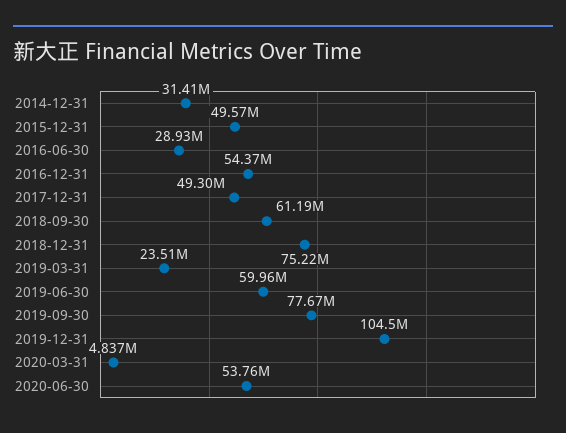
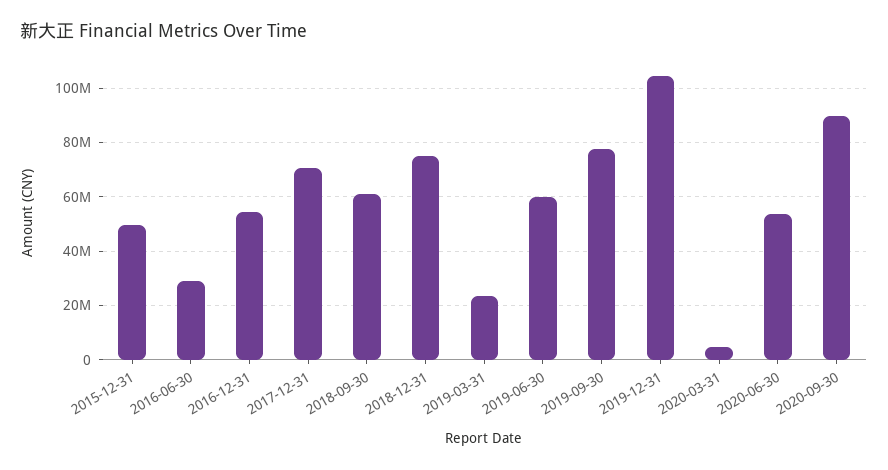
2014-12-31: 31410000 -> none
2017-12-31: 49300000 -> 70000000
2020-09-30: none -> 90000000

